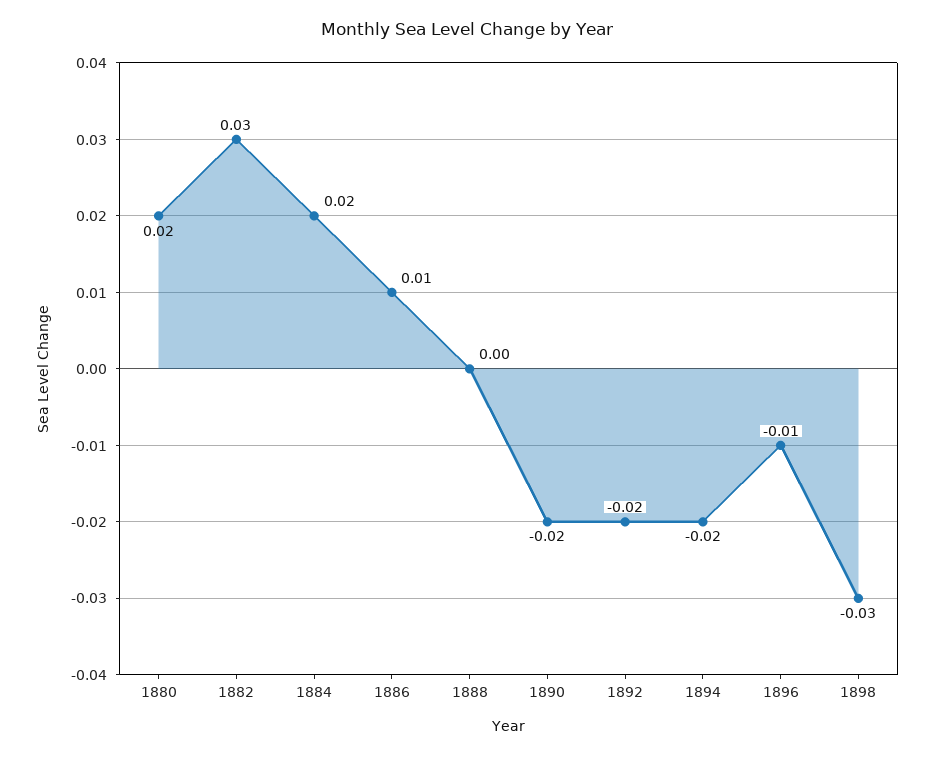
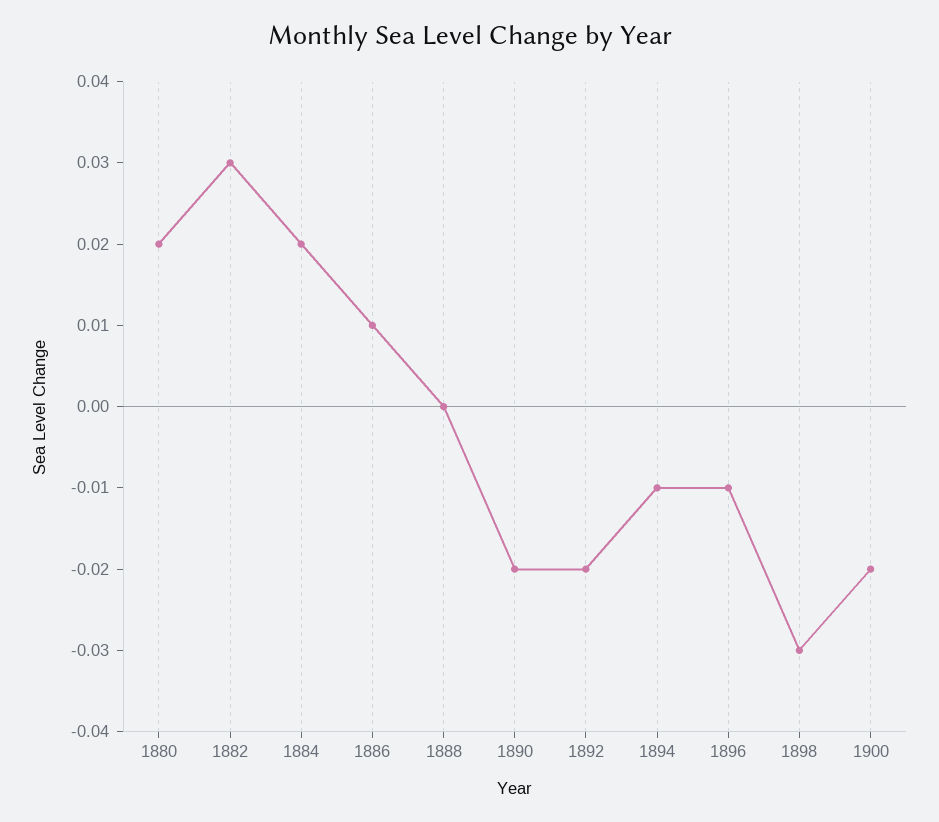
1894: -0.02 -> -0.01
1900: none -> -0.02

